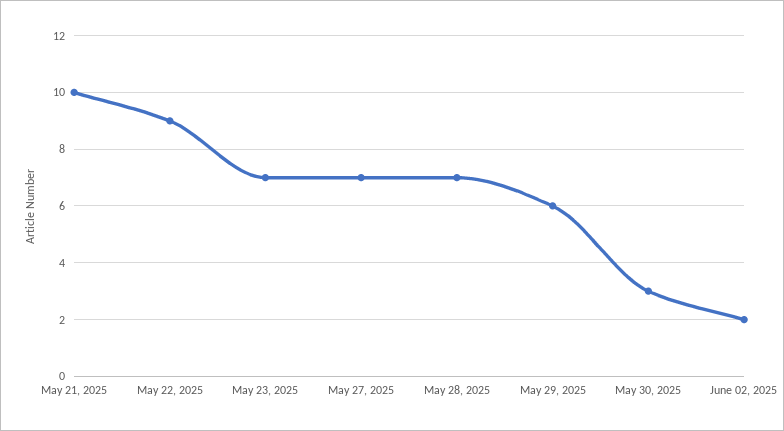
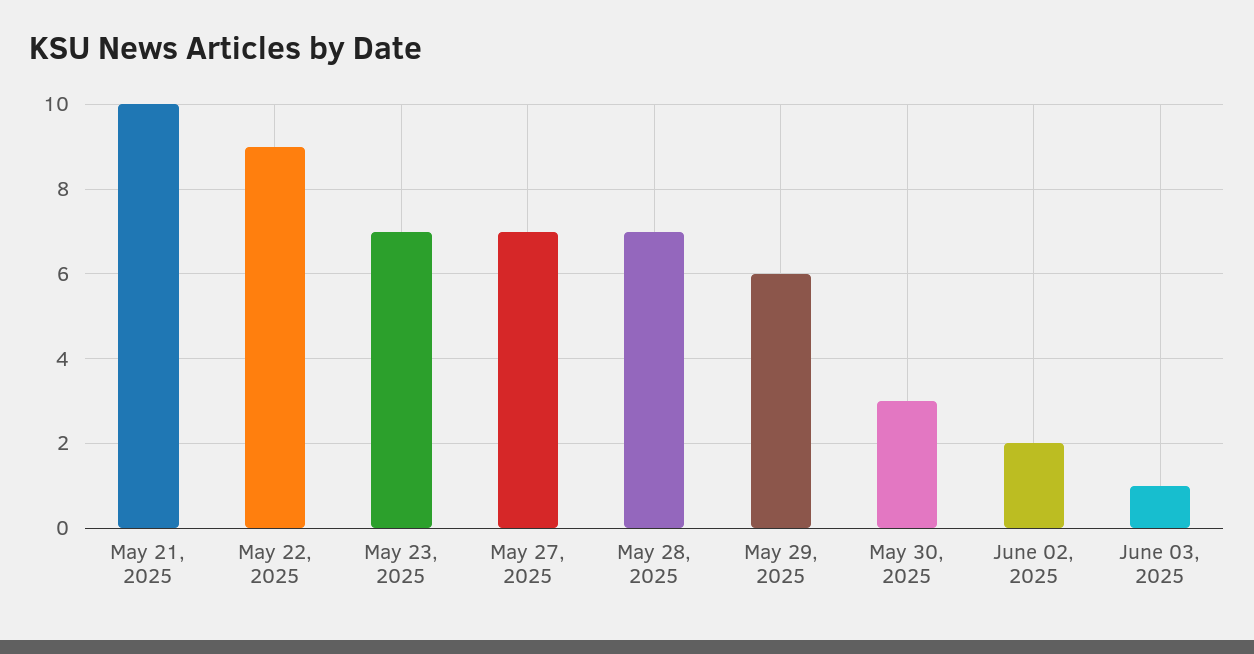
June 03, 2025: none -> 1

